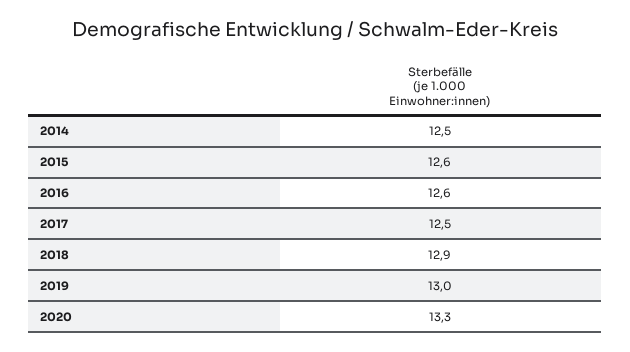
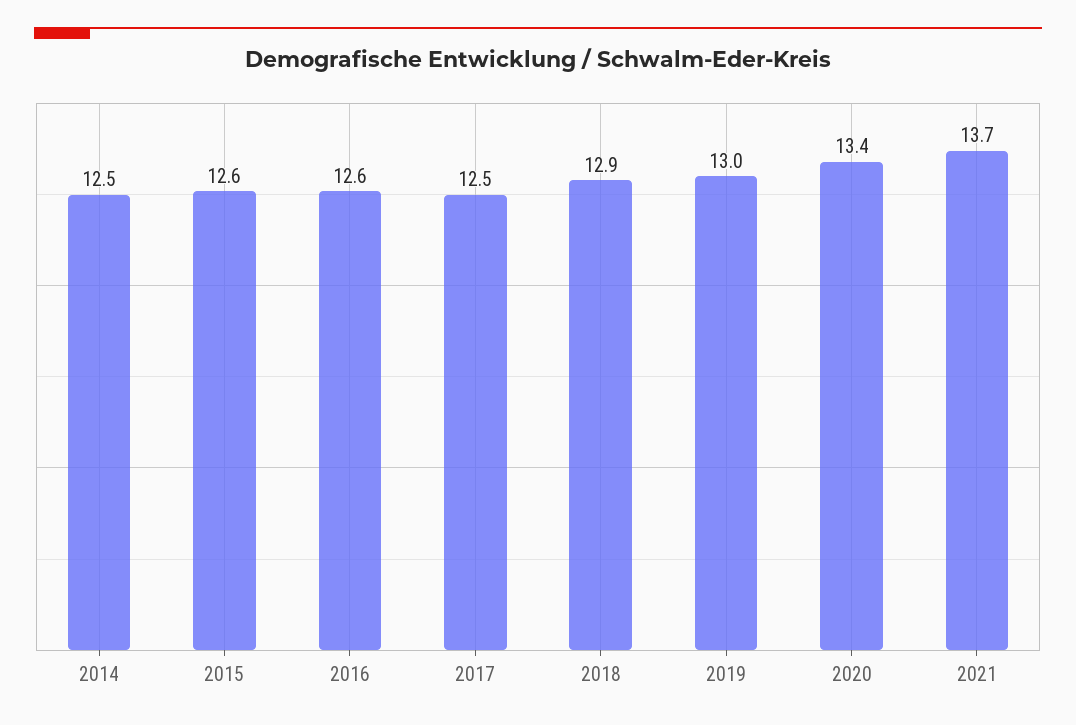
2020: 13.3 -> 13.4
2021: none -> 13.7

